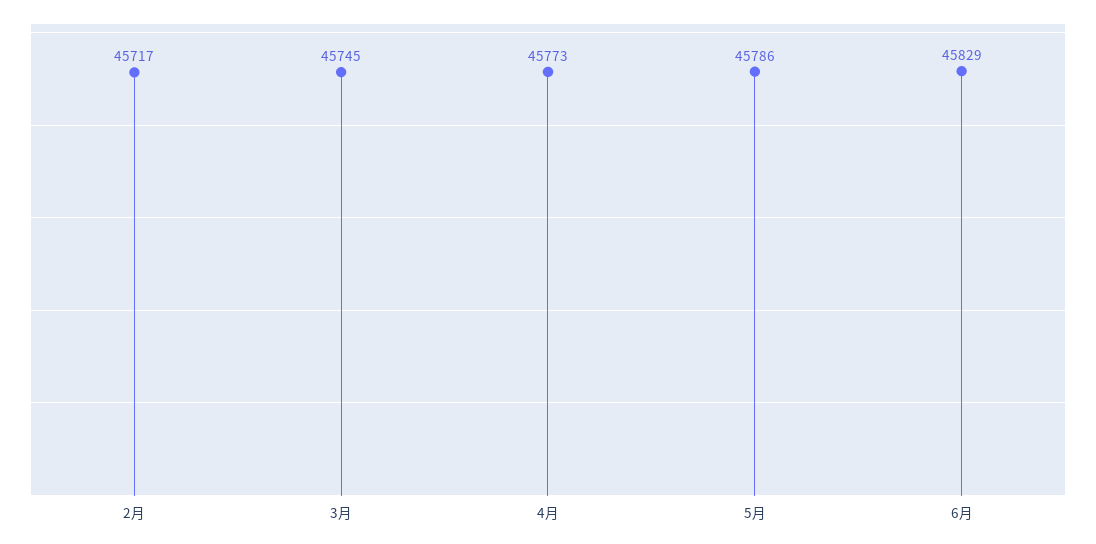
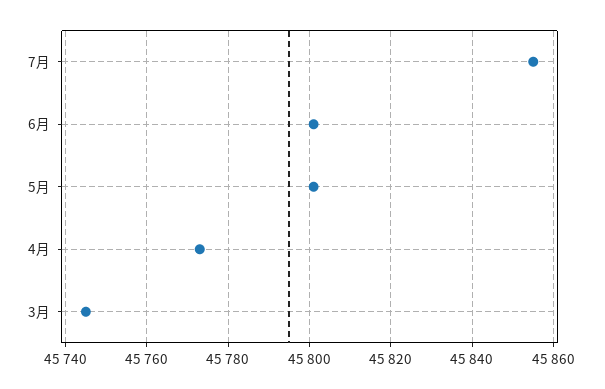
2月: 45717 -> none
5月: 45786 -> 45800
6月: 45829 -> 45800
7月: none -> 45855

